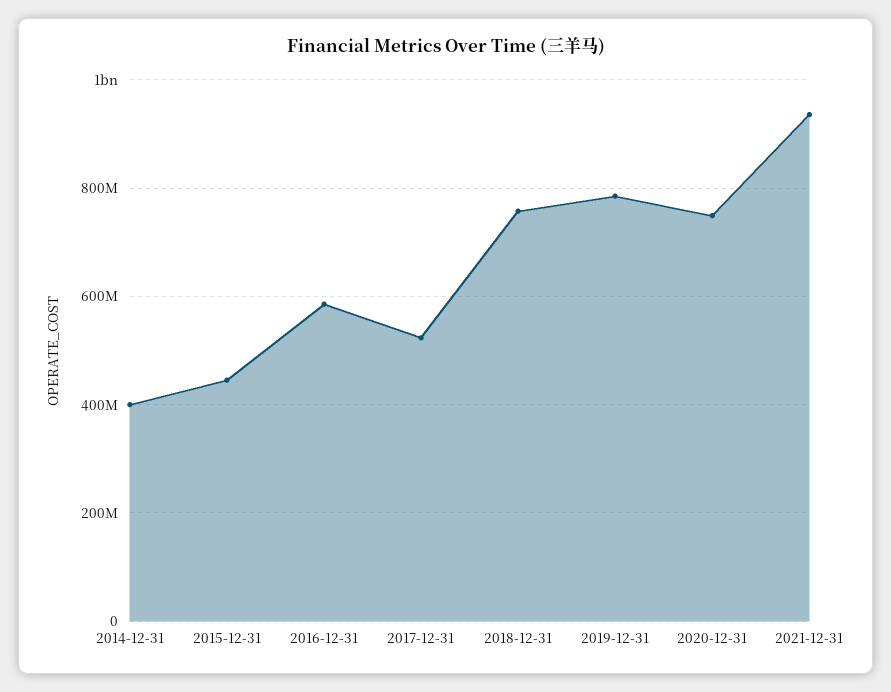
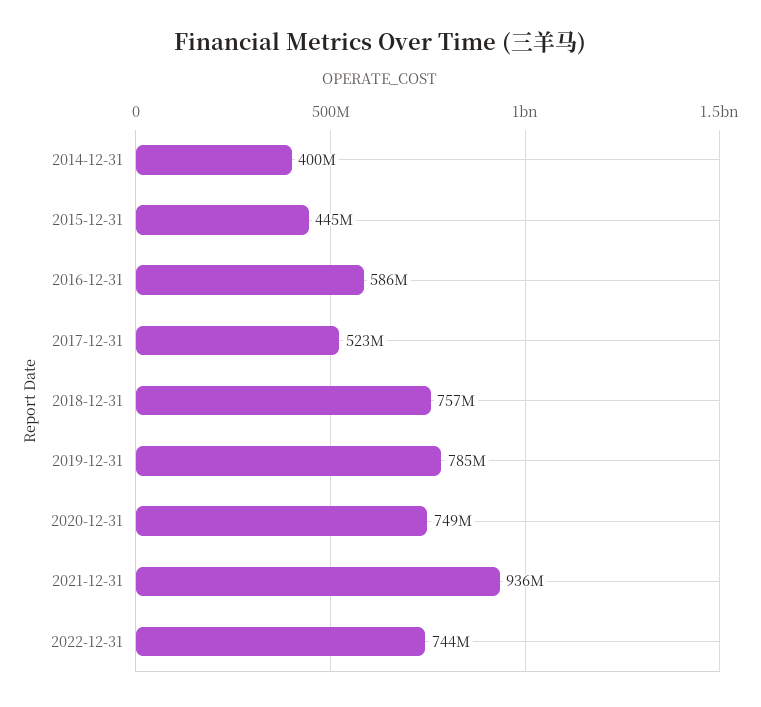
2022-12-31: none -> 744000000

